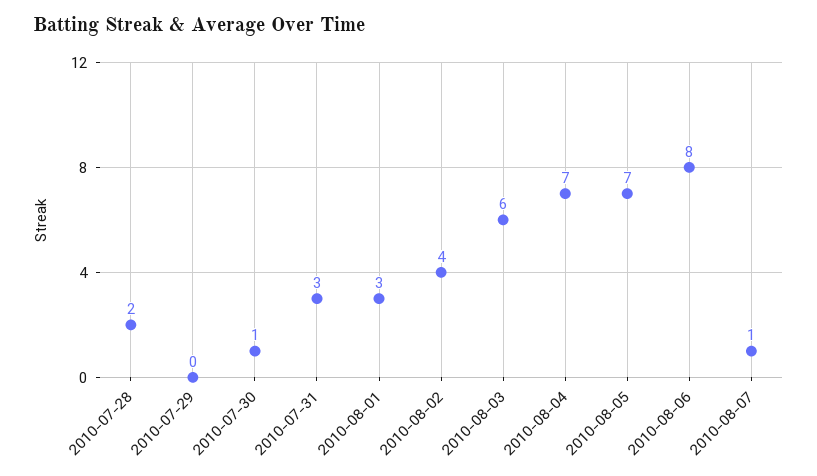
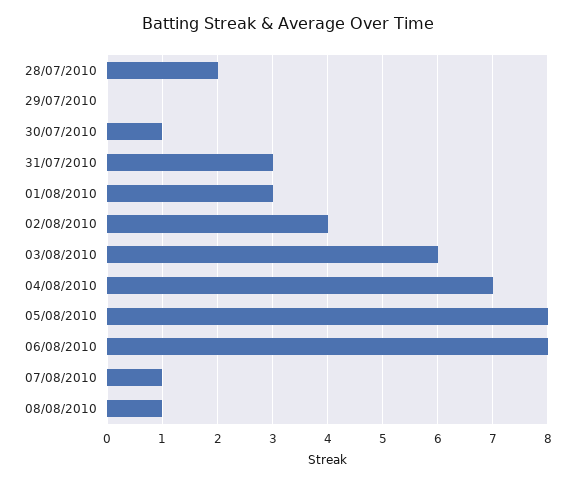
2010-08-05: 7 -> 8
08/08/2010: none -> 1

